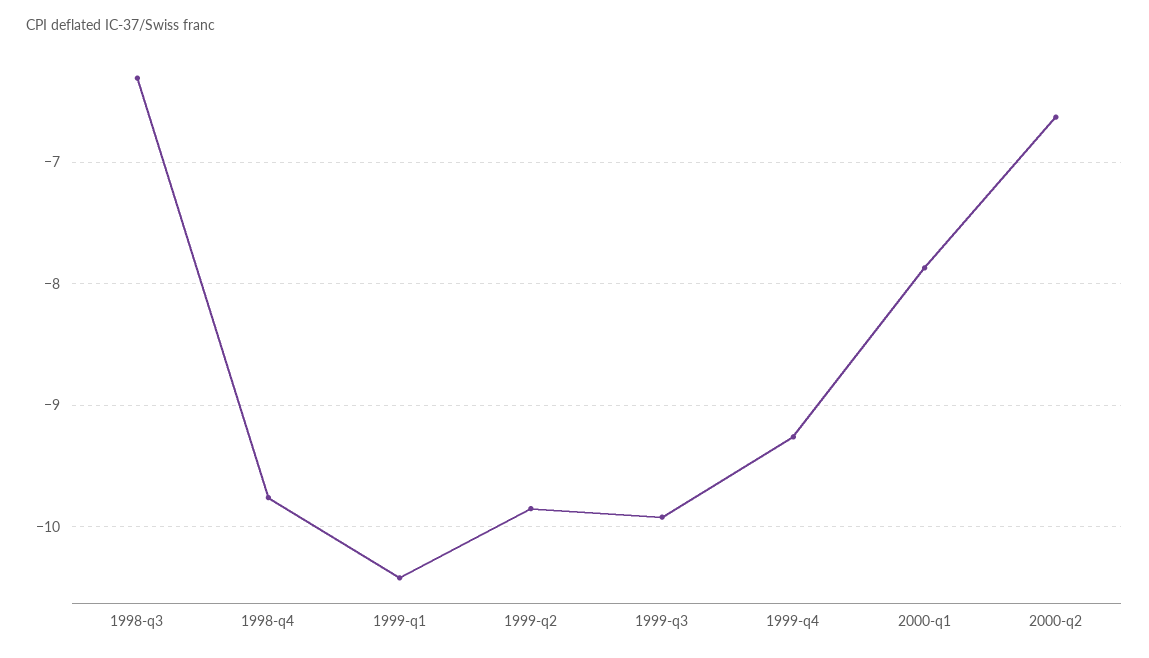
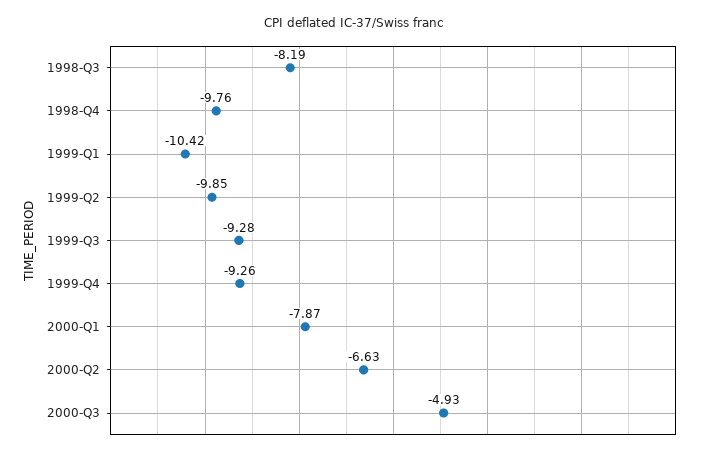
1998-q3: -6.3 -> -8.19
1999-q3: -9.9 -> -9.28
2000-Q3: none -> -4.93

